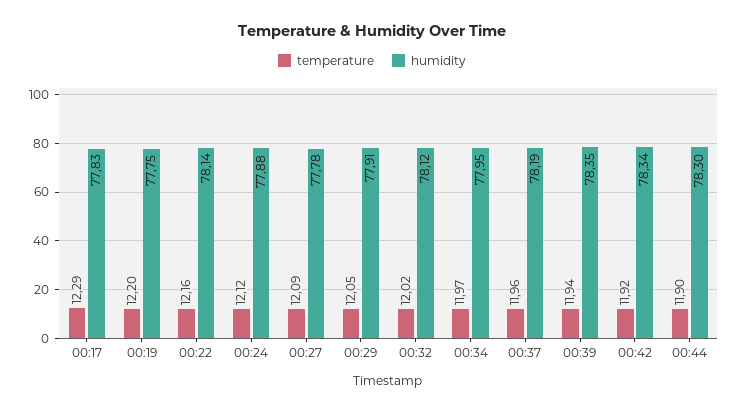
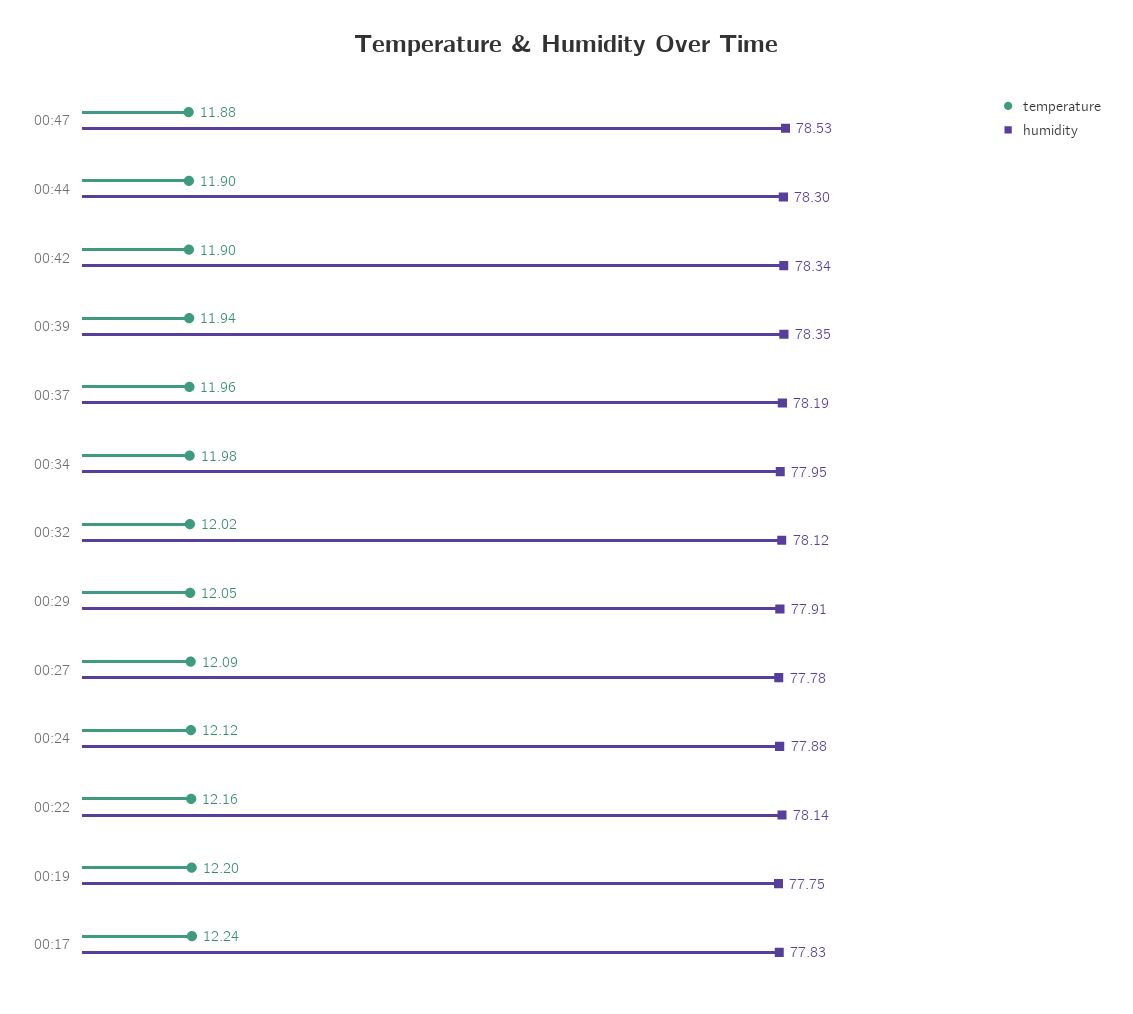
temperature, 00:17: 12.29 -> 12.24
temperature, 00:34: 11.97 -> 11.98
temperature, 00:42: 11.92 -> 11.9
temperature, 00:47: none -> 11.88
humidity, 00:47: none -> 78.53

